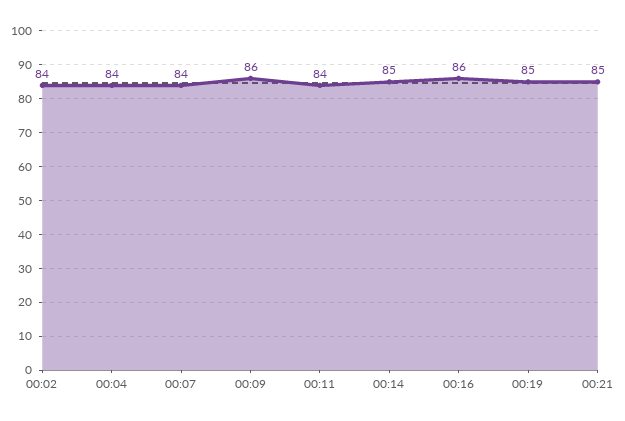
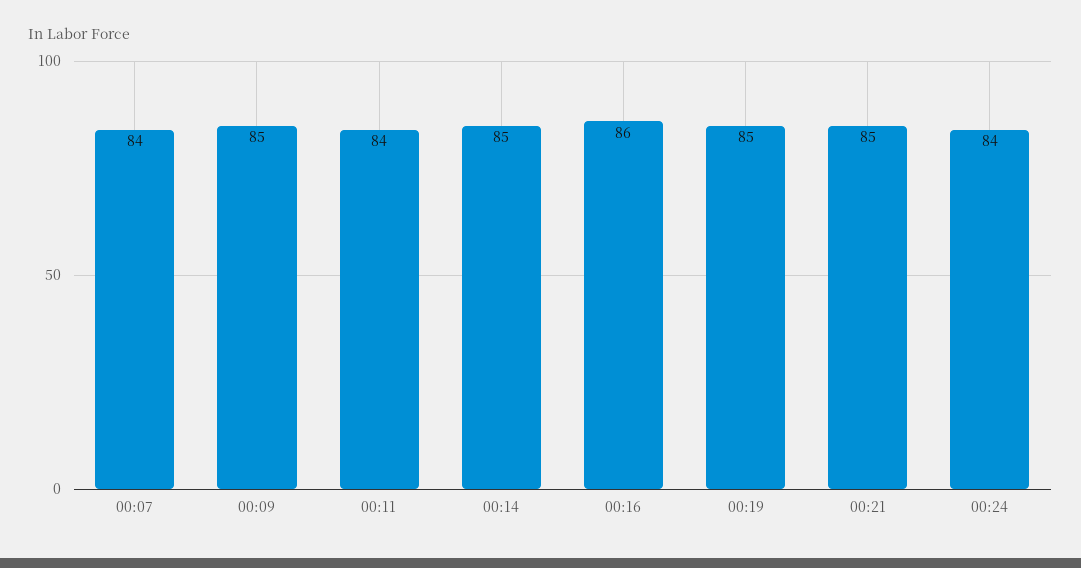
00:02: 84 -> none
00:04: 84 -> none
00:09: 86 -> 85
00:24: none -> 84

